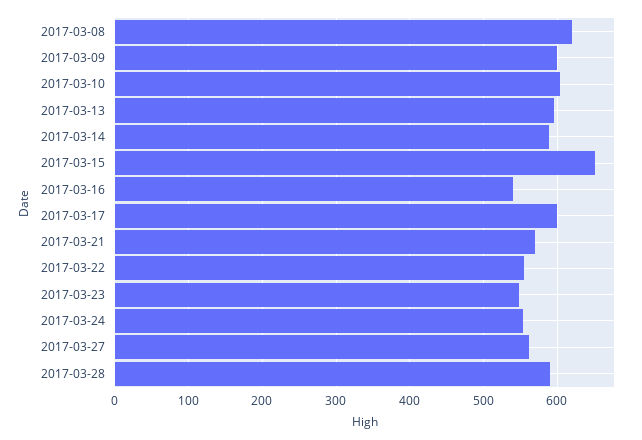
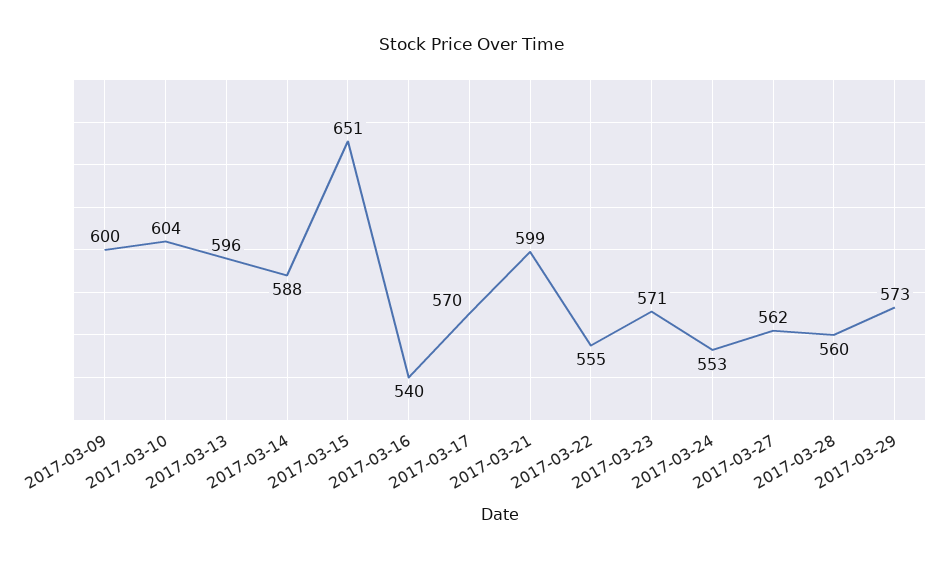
2017-03-08: 620 -> none
2017-03-17: 600 -> 570
2017-03-21: 570 -> 599
2017-03-23: 550 -> 571
2017-03-28: 590 -> 560
2017-03-29: none -> 573

